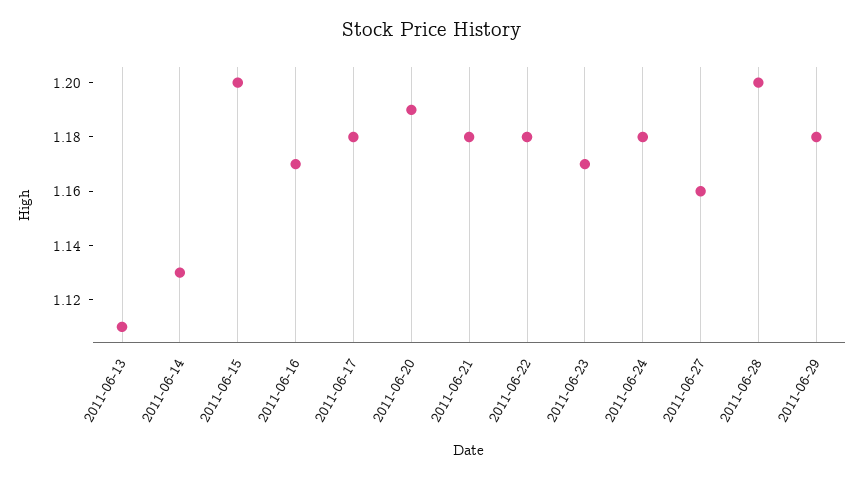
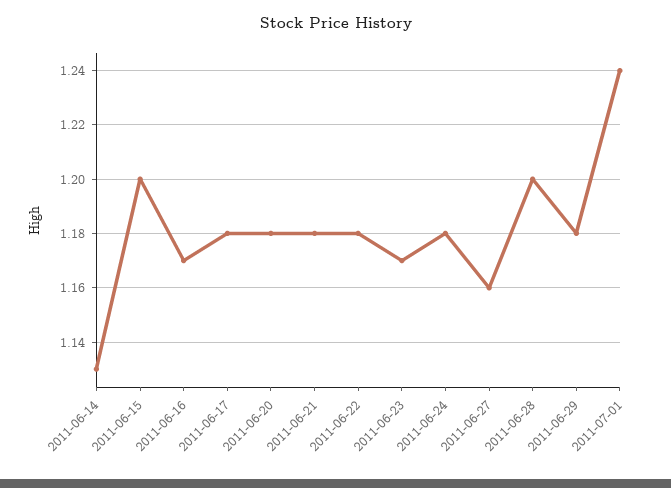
2011-06-13: 1.11 -> none
2011-06-20: 1.19 -> 1.18
2011-07-01: none -> 1.24

